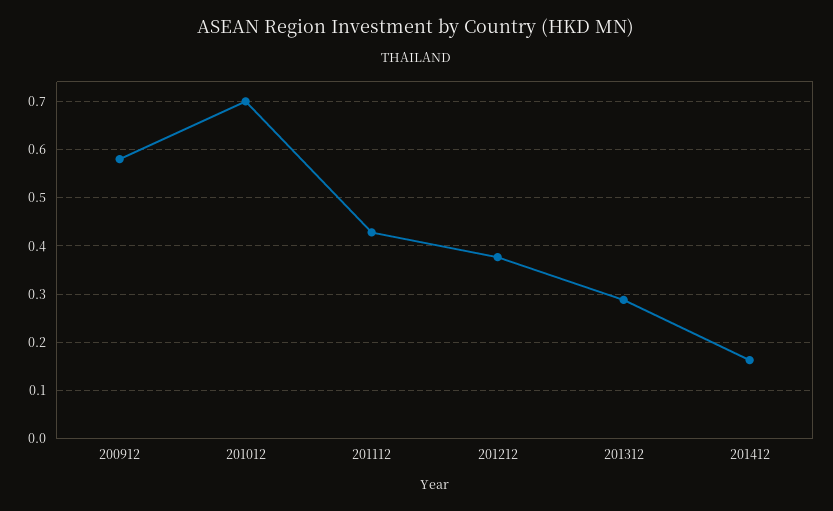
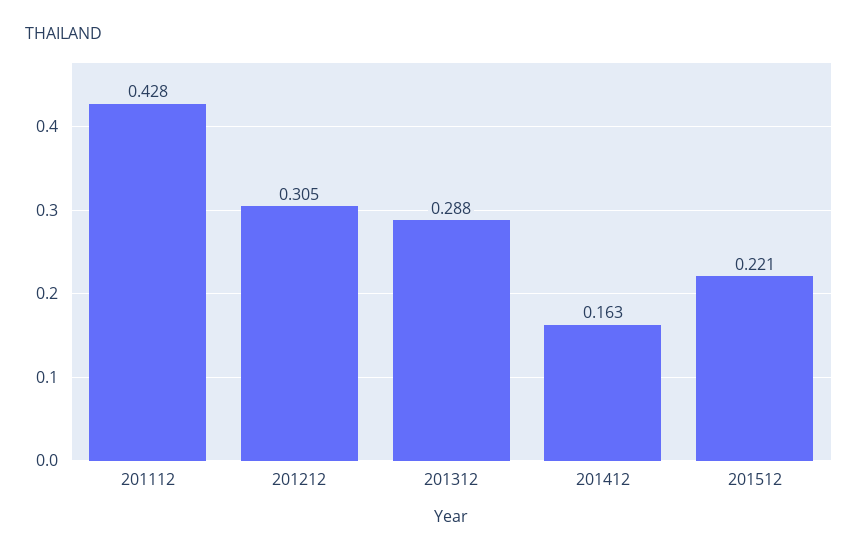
200912: 0.58 -> none
201012: 0.7 -> none
201212: 0.38 -> 0.305
201512: none -> 0.221

